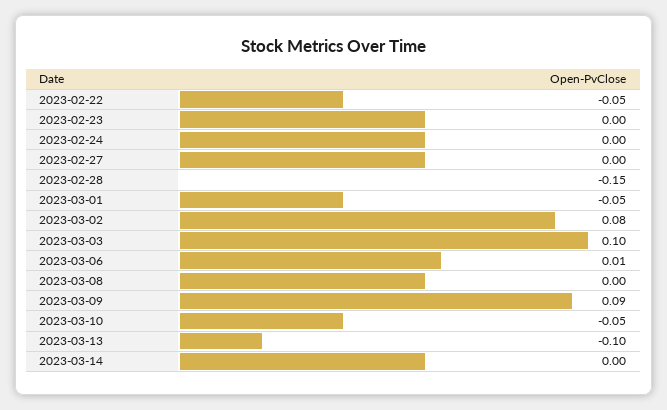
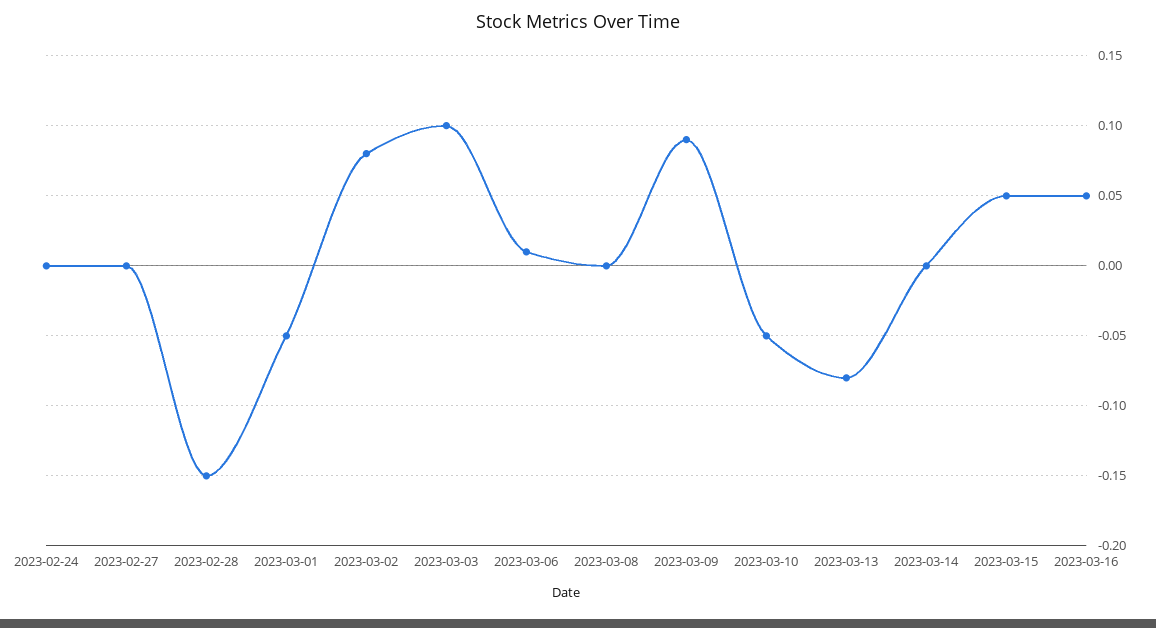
2023-02-22: -0.05 -> none
2023-02-23: 0 -> none
2023-03-13: -0.1 -> -0.08
2023-03-15: none -> 0.05
2023-03-16: none -> 0.05

